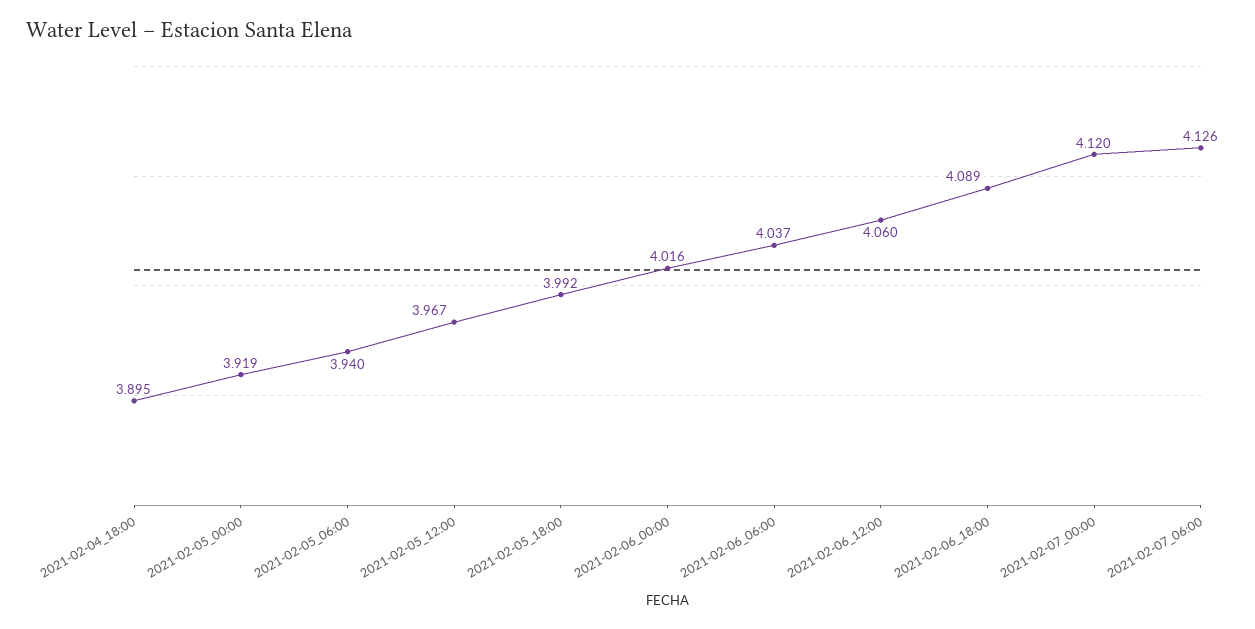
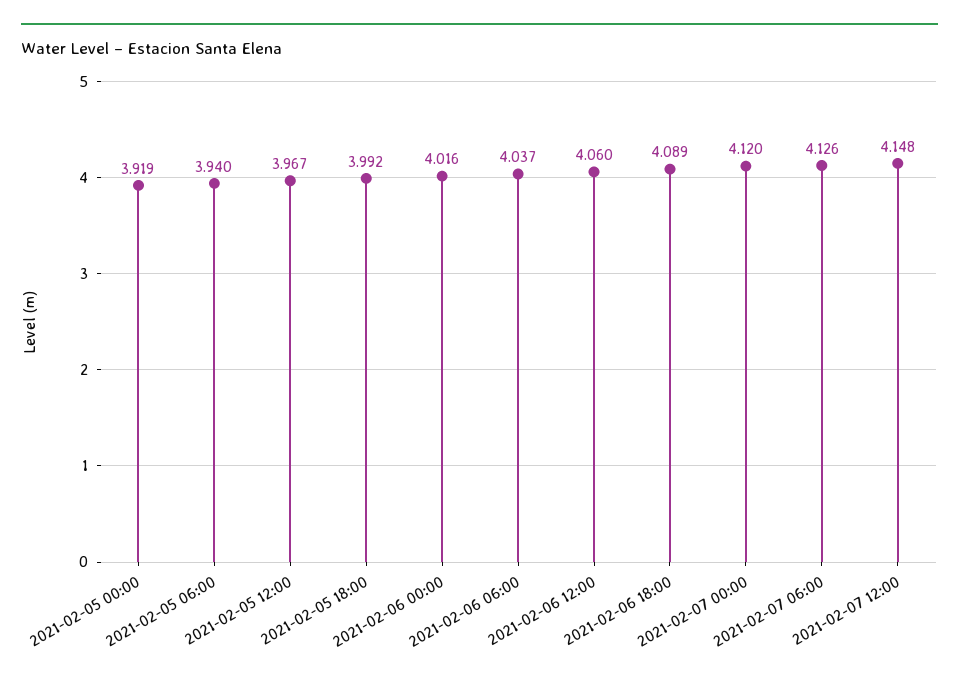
2021-02-04_18:00: 3.895 -> none
2021-02-07 12:00: none -> 4.148

